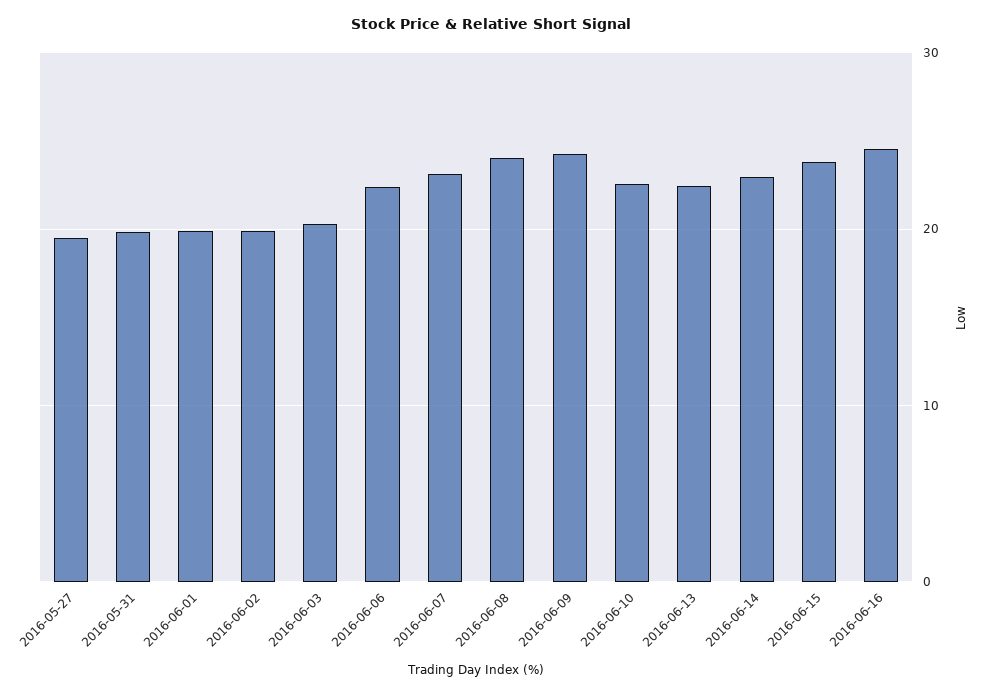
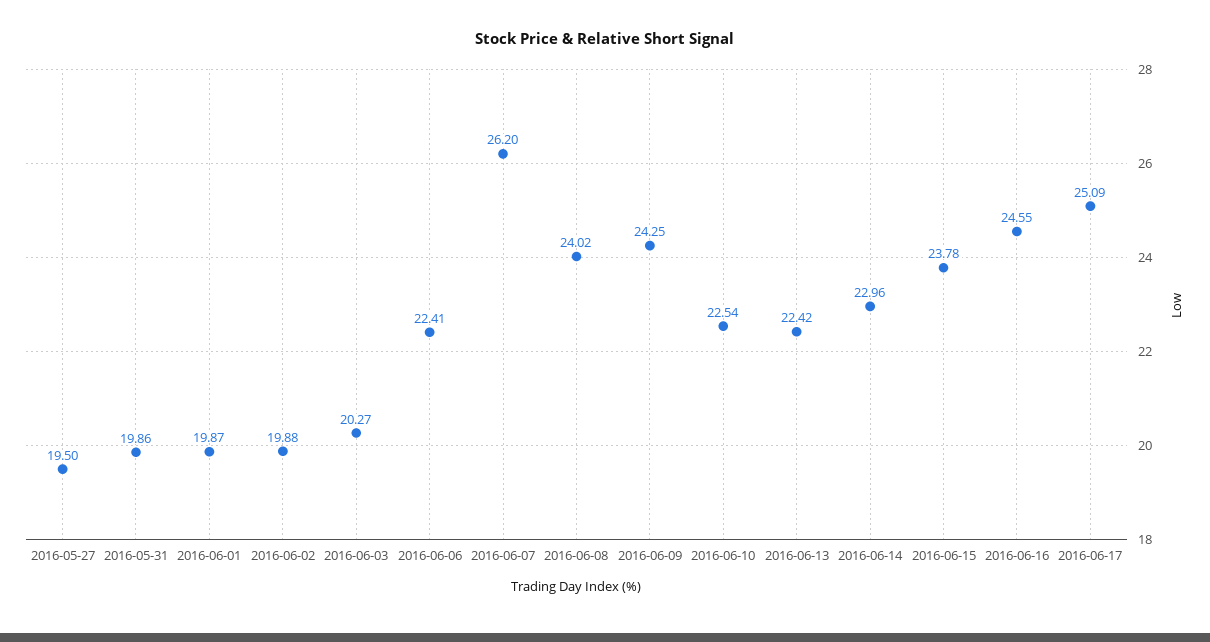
2016-06-07: 23 -> 26.2
2016-06-17: none -> 25.09

